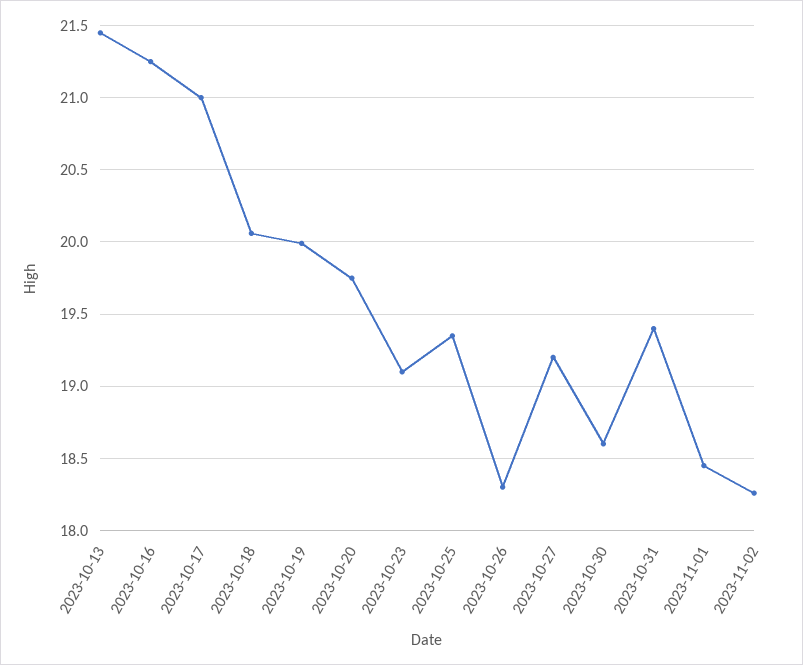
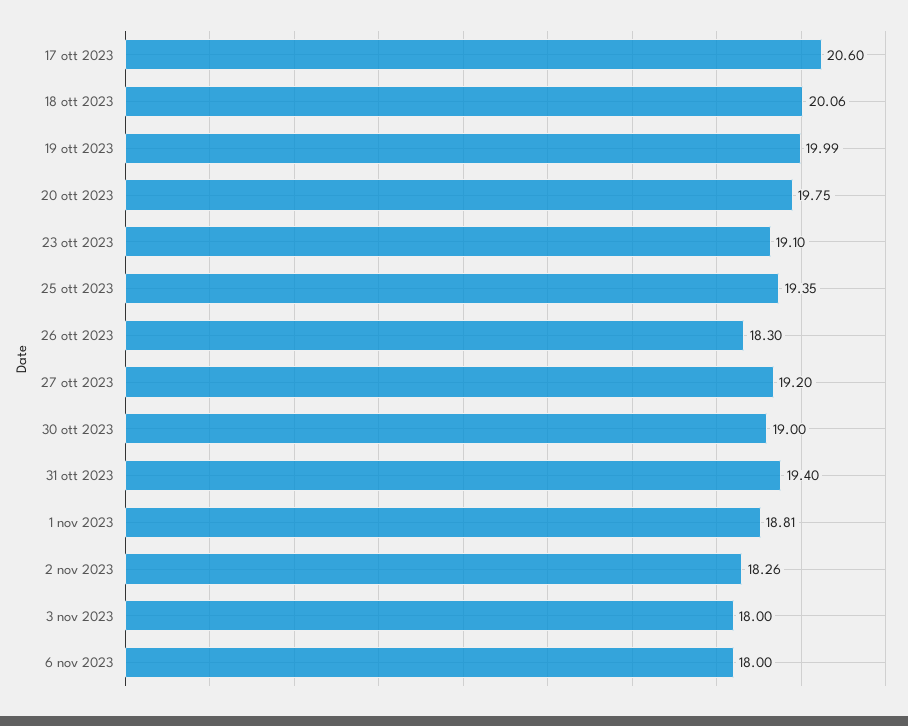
2023-10-13: 21.45 -> none
2023-10-16: 21.25 -> none
2023-10-17: 21 -> 20.6
2023-10-30: 18.6 -> 19
2023-11-01: 18.45 -> 18.81
3 nov 2023: none -> 18
6 nov 2023: none -> 18

